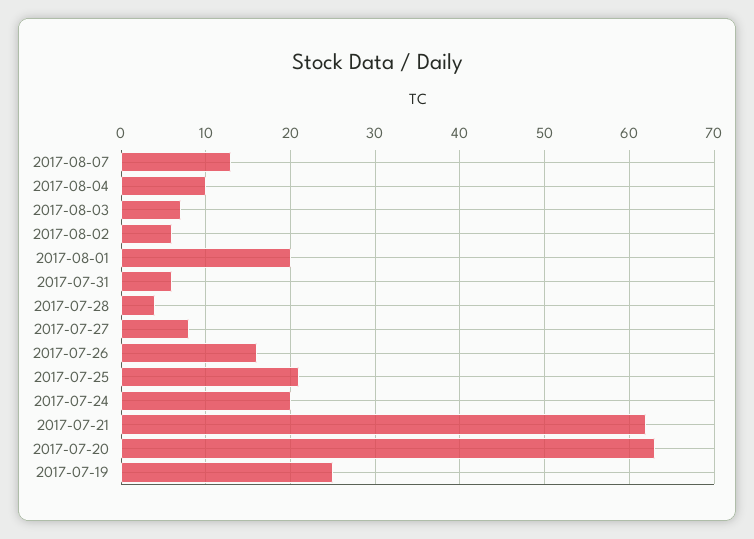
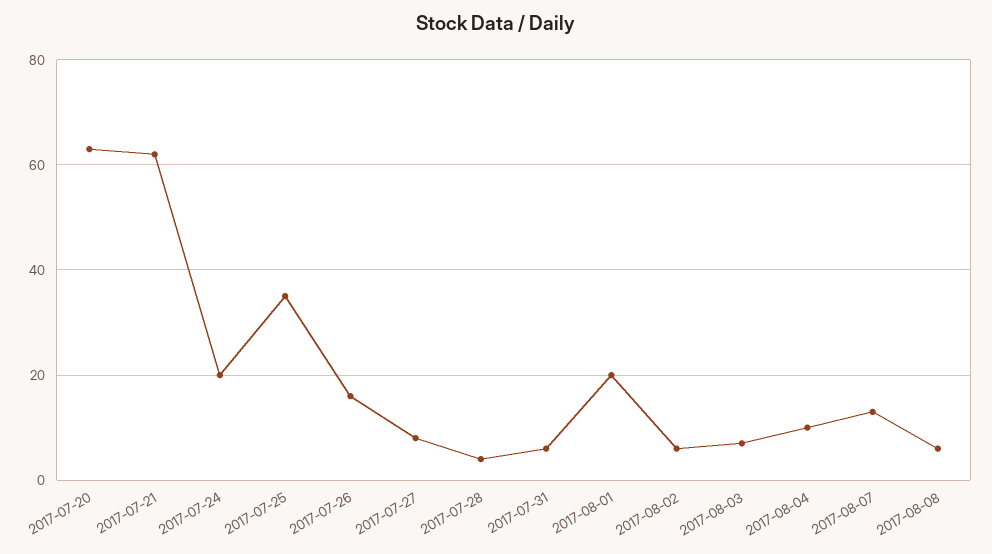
2017-07-25: 21 -> 35
2017-07-19: 25 -> none
2017-08-08: none -> 5

